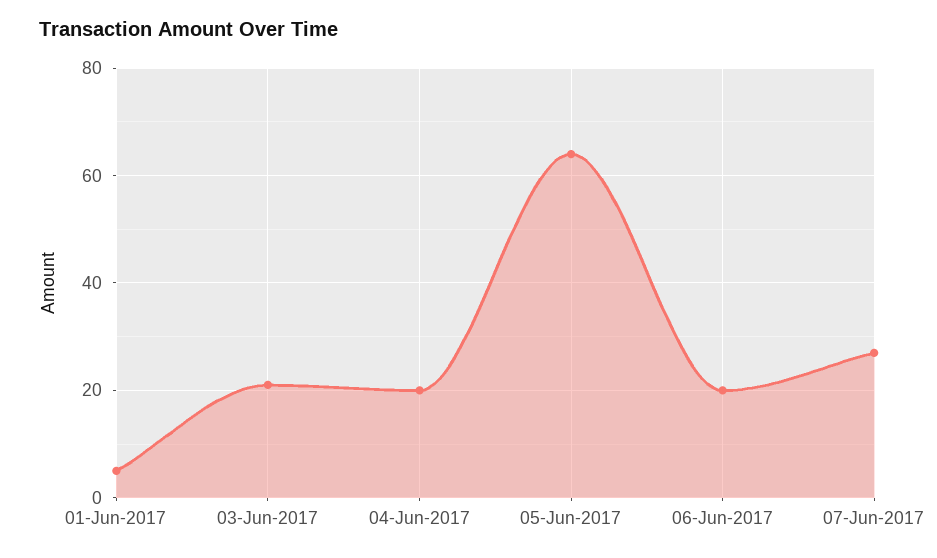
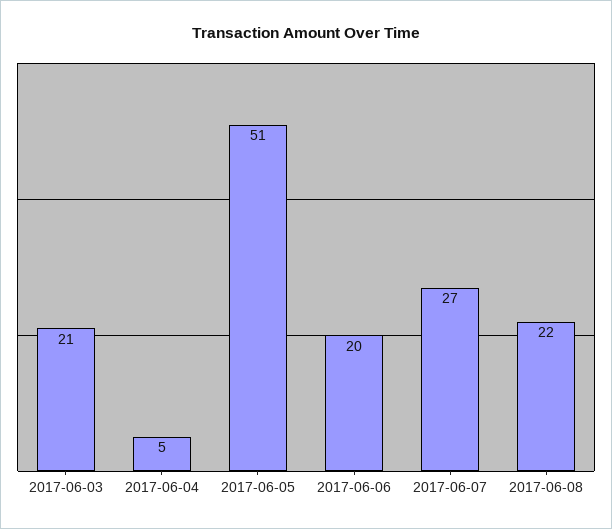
01-Jun-2017: 5 -> none
04-Jun-2017: 20 -> 5
05-Jun-2017: 65 -> 51
2017-06-08: none -> 22

